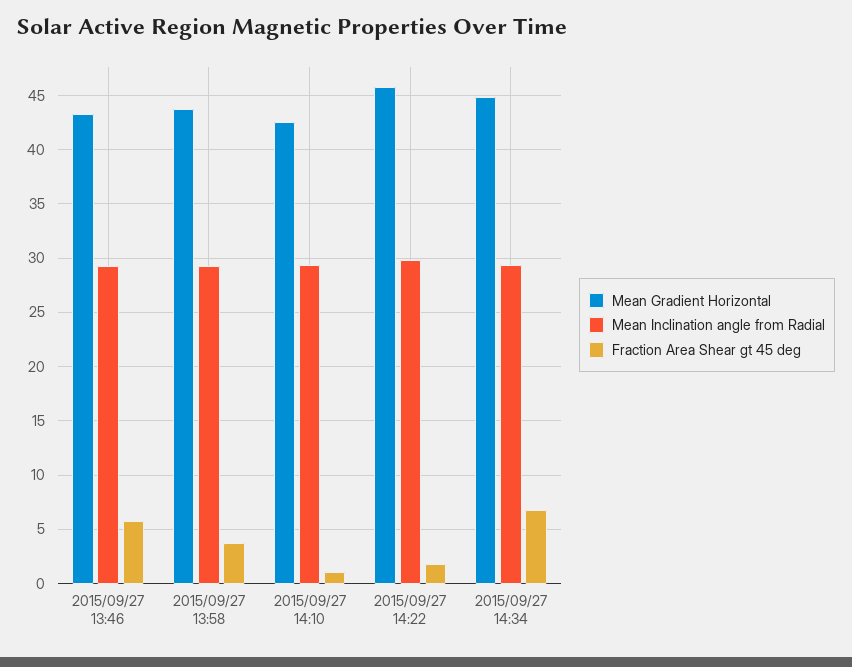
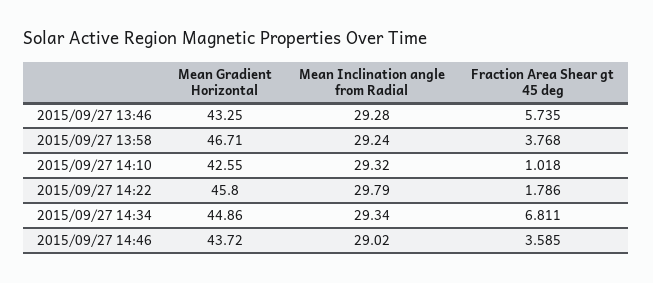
Mean Gradient Horizontal, 2015/09/27 13:58: 44 -> 46.71
Mean Gradient Horizontal, 2015/09/27 14:46: none -> 43.72
Mean Inclination angle from Radial, 2015/09/27 14:46: none -> 29.02
Fraction Area Shear gt 45 deg, 2015/09/27 14:46: none -> 3.585

